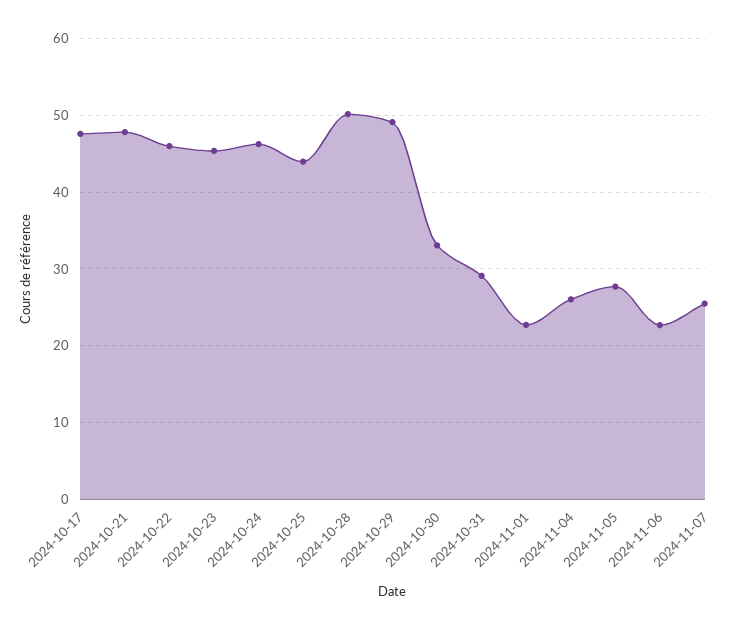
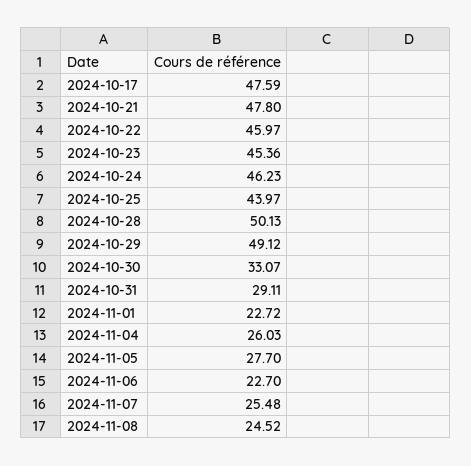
2024-11-08: none -> 24.52

